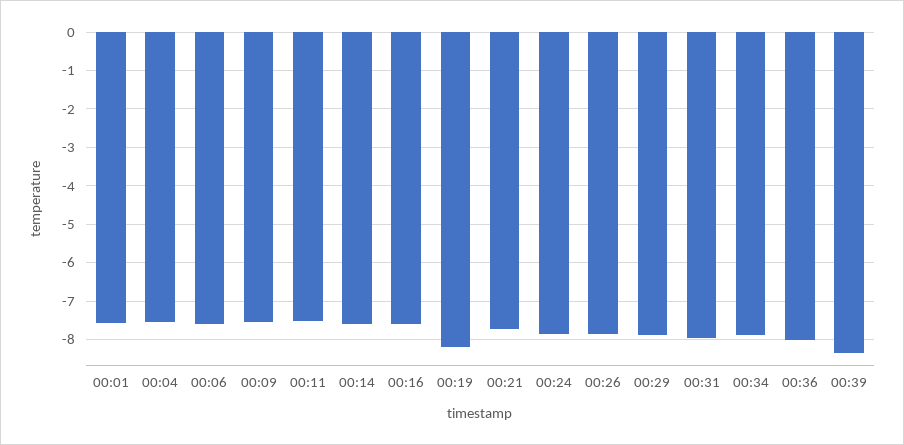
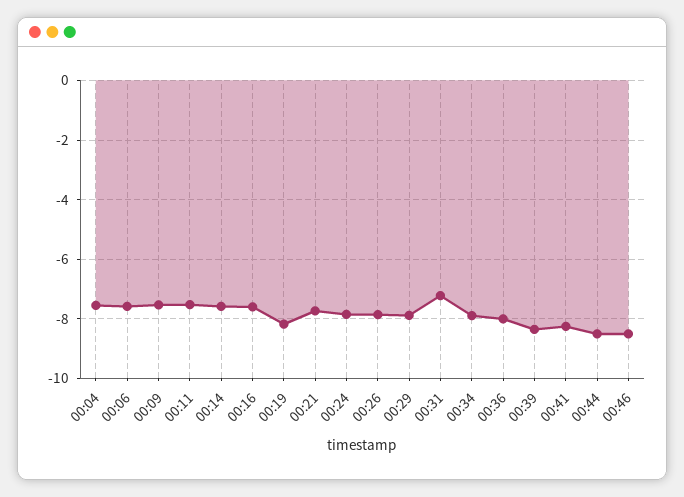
00:01: -7.6 -> none
00:31: -8 -> -7.25
00:41: none -> -8.25
00:44: none -> -8.5
00:46: none -> -8.5

